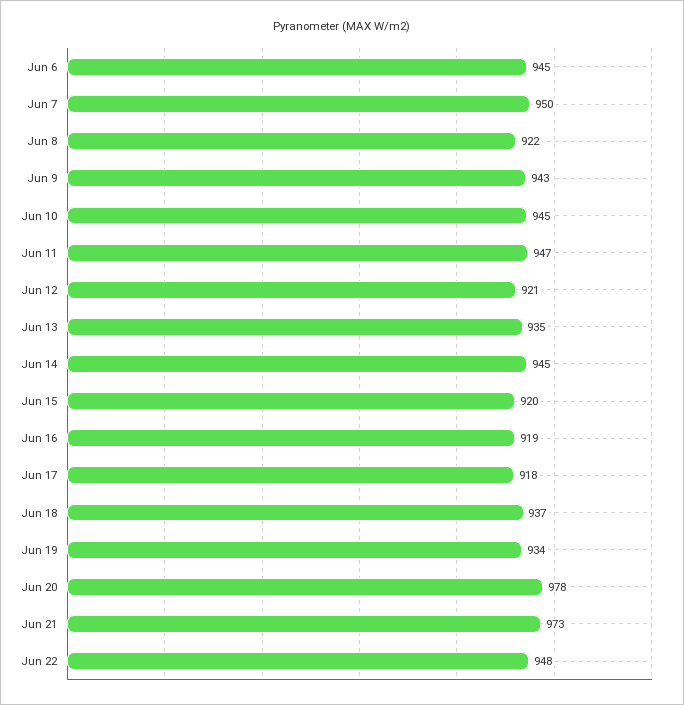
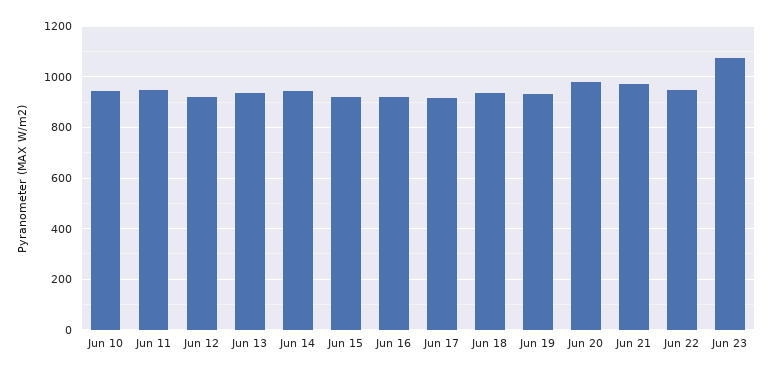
Jun 6: 945 -> none
Jun 7: 950 -> none
Jun 8: 922 -> none
Jun 9: 943 -> none
Jun 23: none -> 1075

